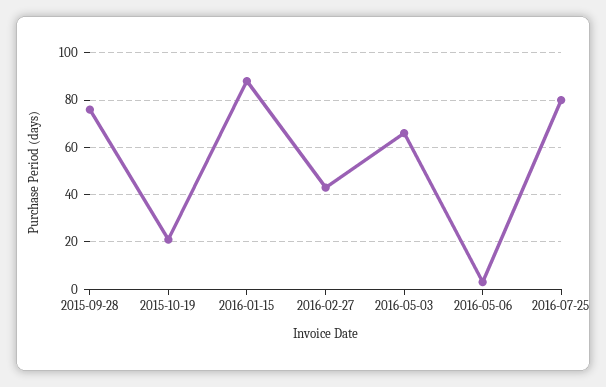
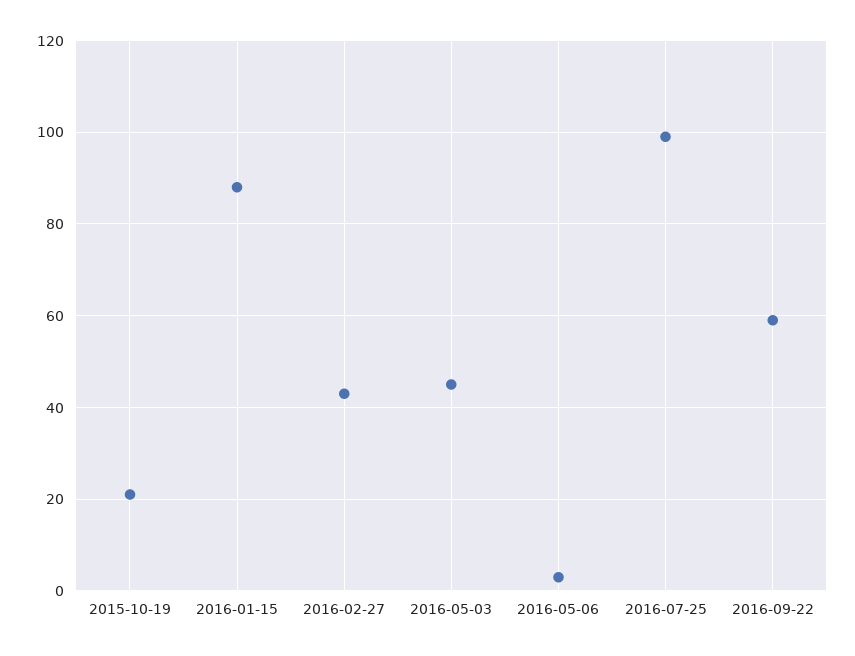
2015-09-28: 75 -> none
2016-05-03: 65 -> 45
2016-07-25: 80 -> 100
2016-09-22: none -> 60

